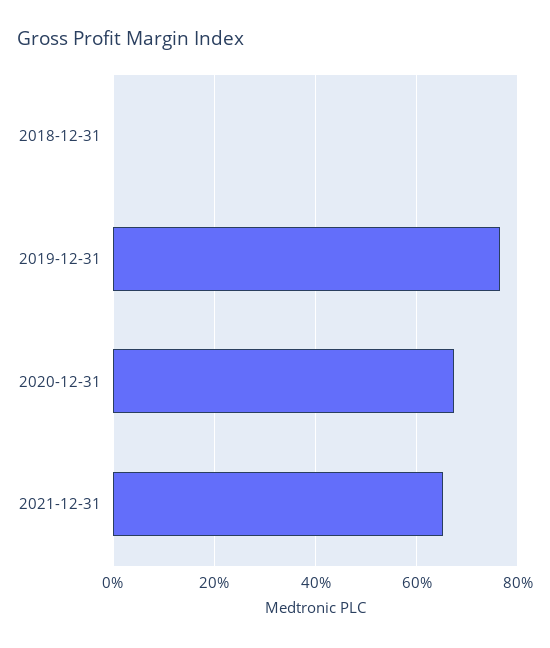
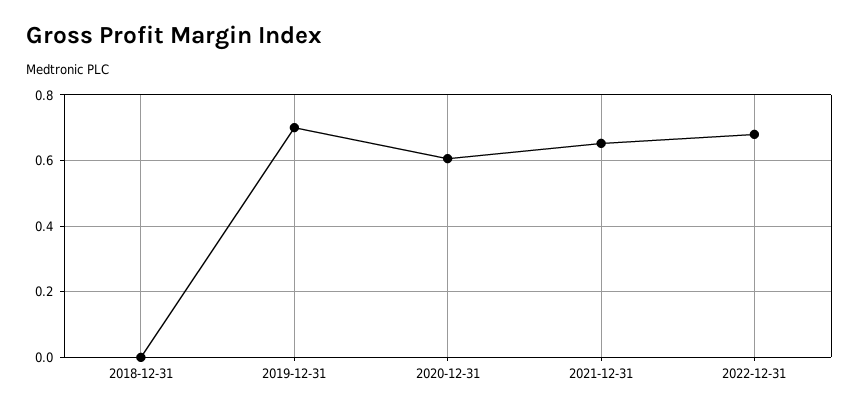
2019-12-31: 0.76 -> 0.7
2020-12-31: 0.68 -> 0.6
2022-12-31: none -> 0.68

